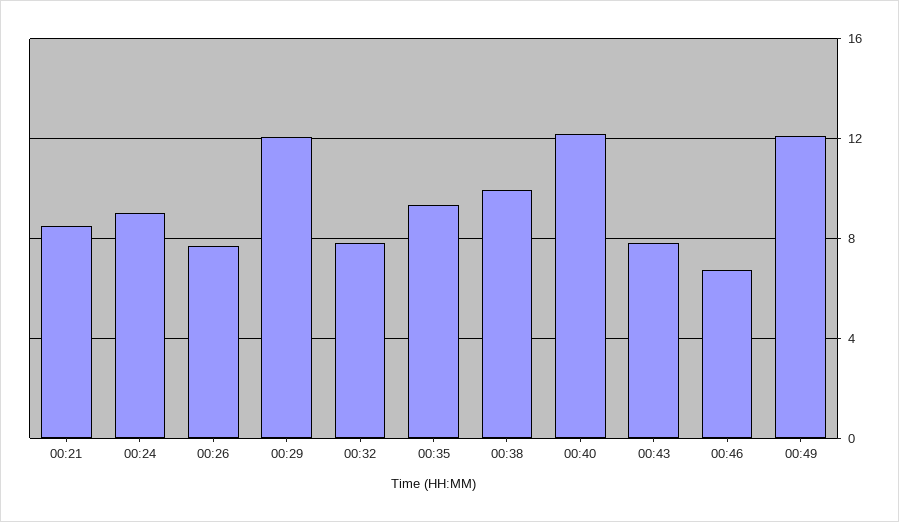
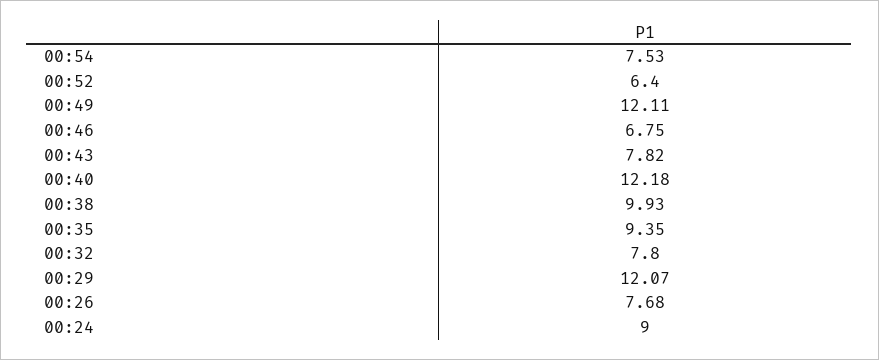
00:21: 8.5 -> none
00:54: none -> 7.53
00:52: none -> 6.4

